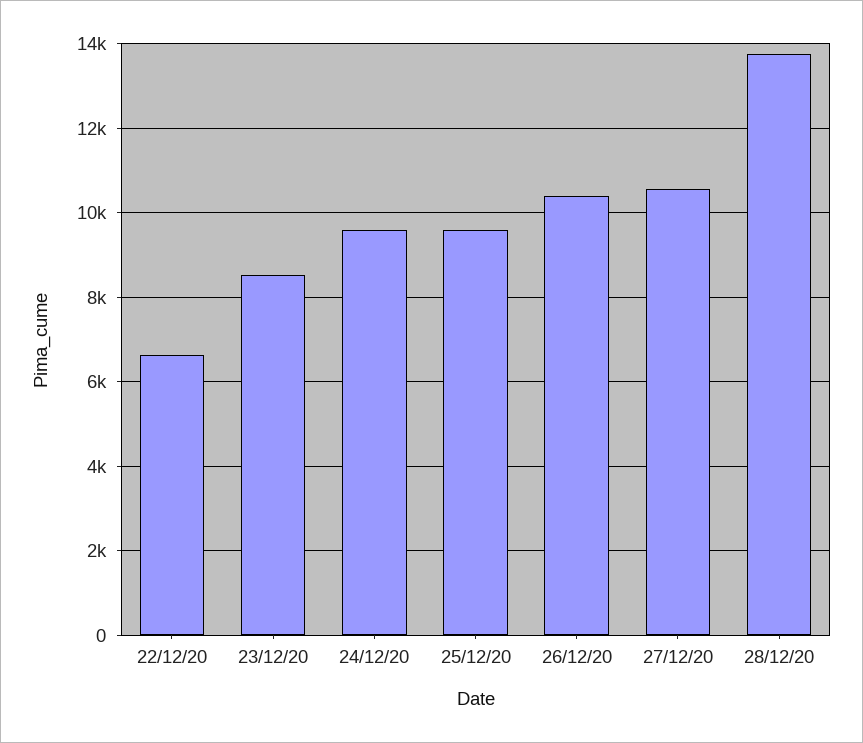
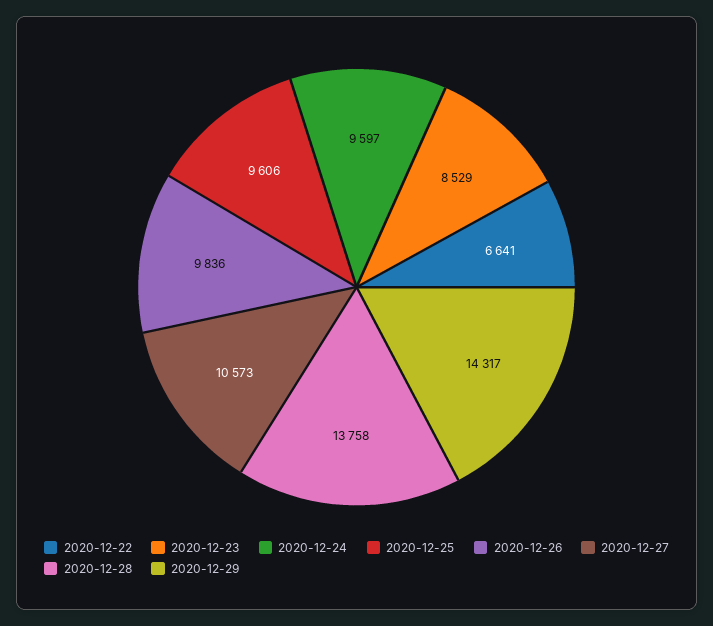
26/12/20: 10400 -> 9836
2020-12-29: none -> 14317

